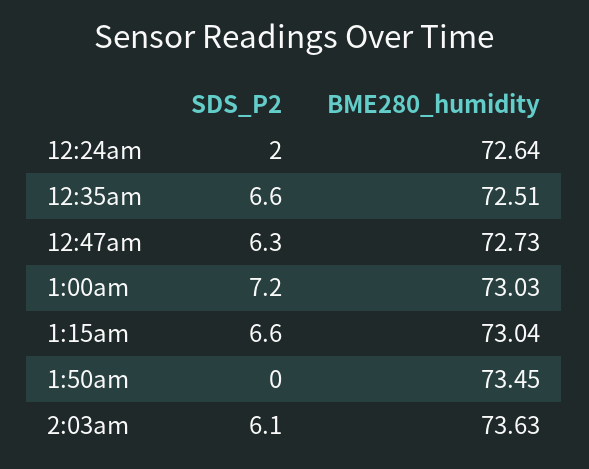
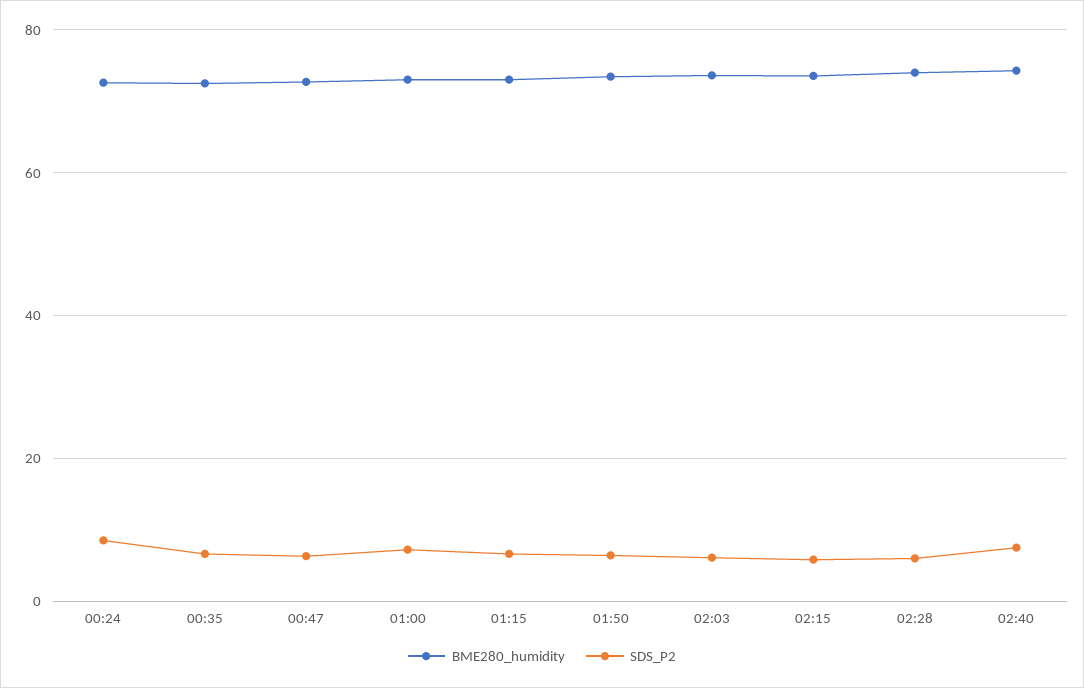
SDS_P2, 12:24am: 2 -> 8
SDS_P2, 1:50am: 0 -> 6
BME280_humidity, 02:15: none -> 74
SDS_P2, 02:15: none -> 6
BME280_humidity, 02:28: none -> 74
SDS_P2, 02:28: none -> 6
BME280_humidity, 02:40: none -> 74
SDS_P2, 02:40: none -> 8

